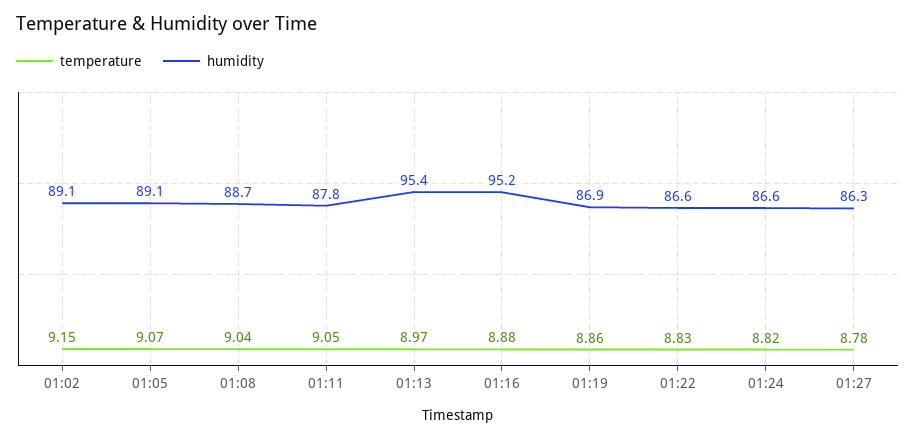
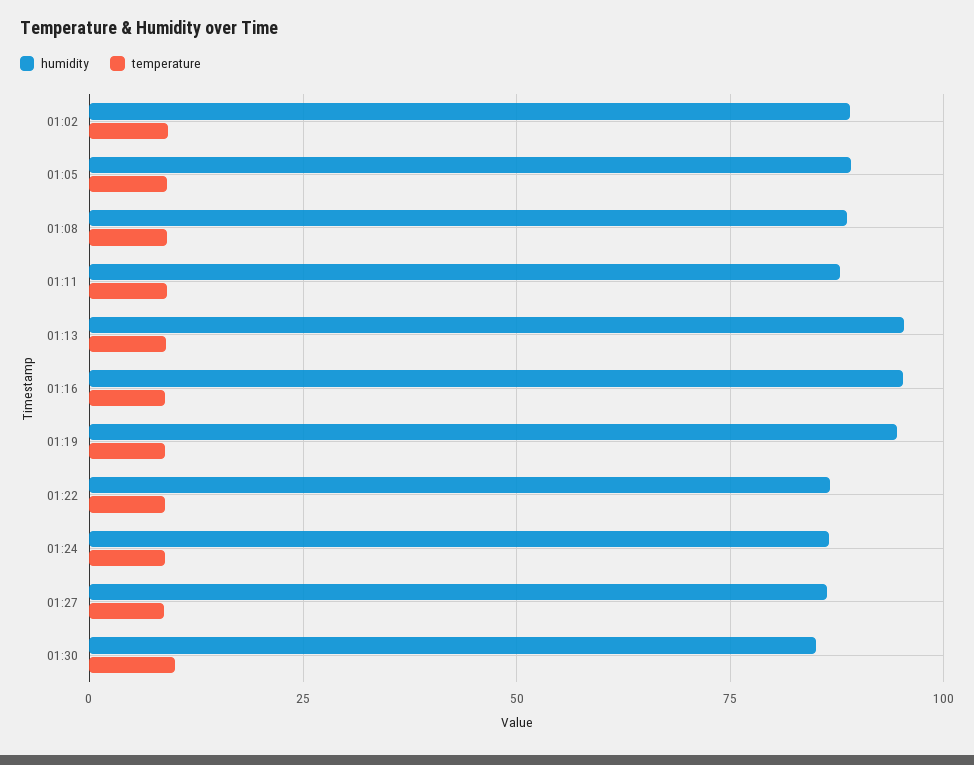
humidity, 01:19: 86.9 -> 95
humidity, 01:30: none -> 85
temperature, 01:30: none -> 10

